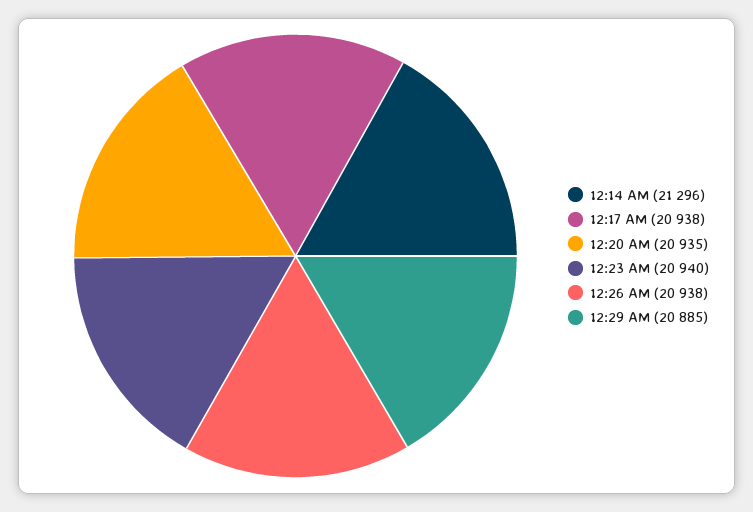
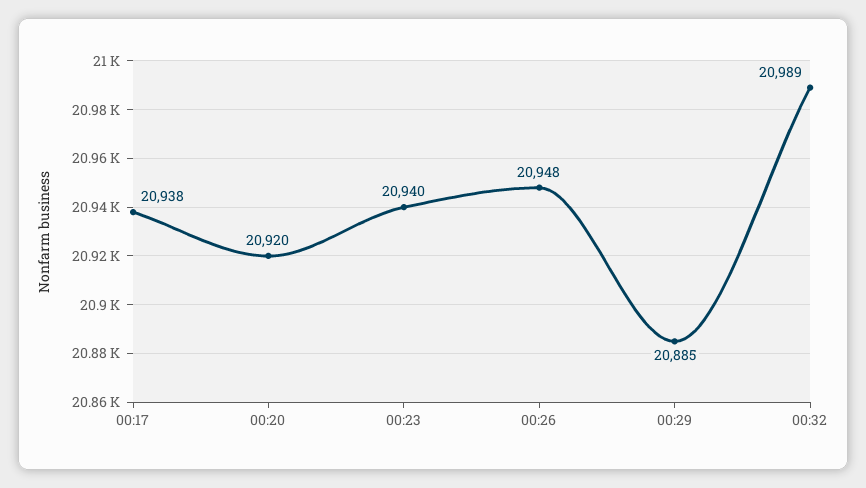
12:14 AM: 21296 -> none
12:20 AM: 20935 -> 20920
12:26 AM: 20938 -> 20948
00:32: none -> 20989

